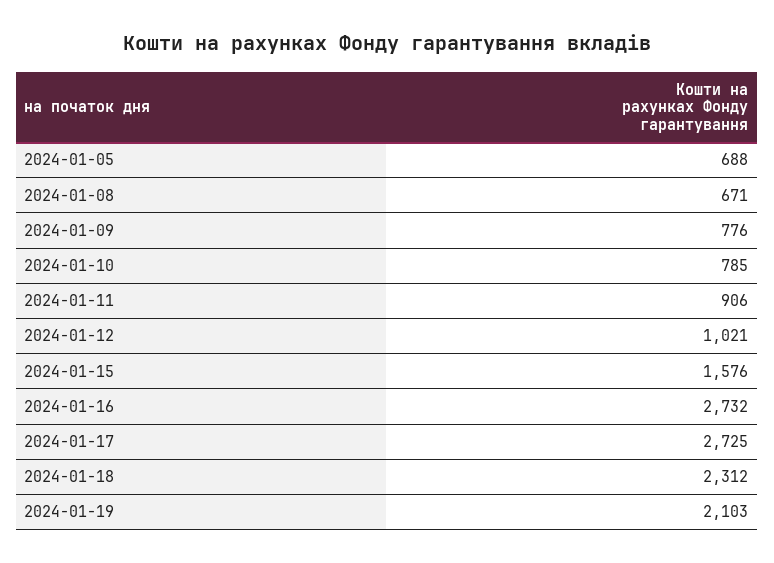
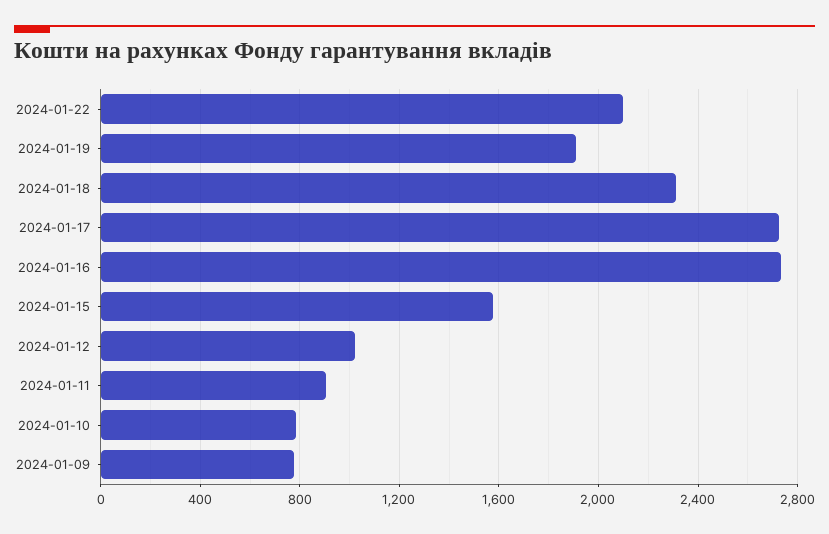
2024-01-05: 688 -> none
2024-01-08: 671 -> none
2024-01-19: 2103 -> 1900
2024-01-22: none -> 2100

